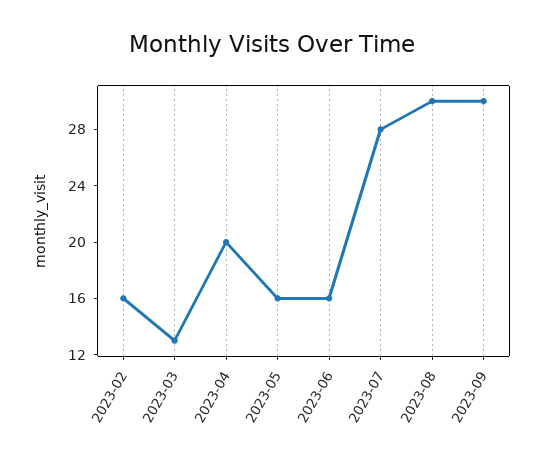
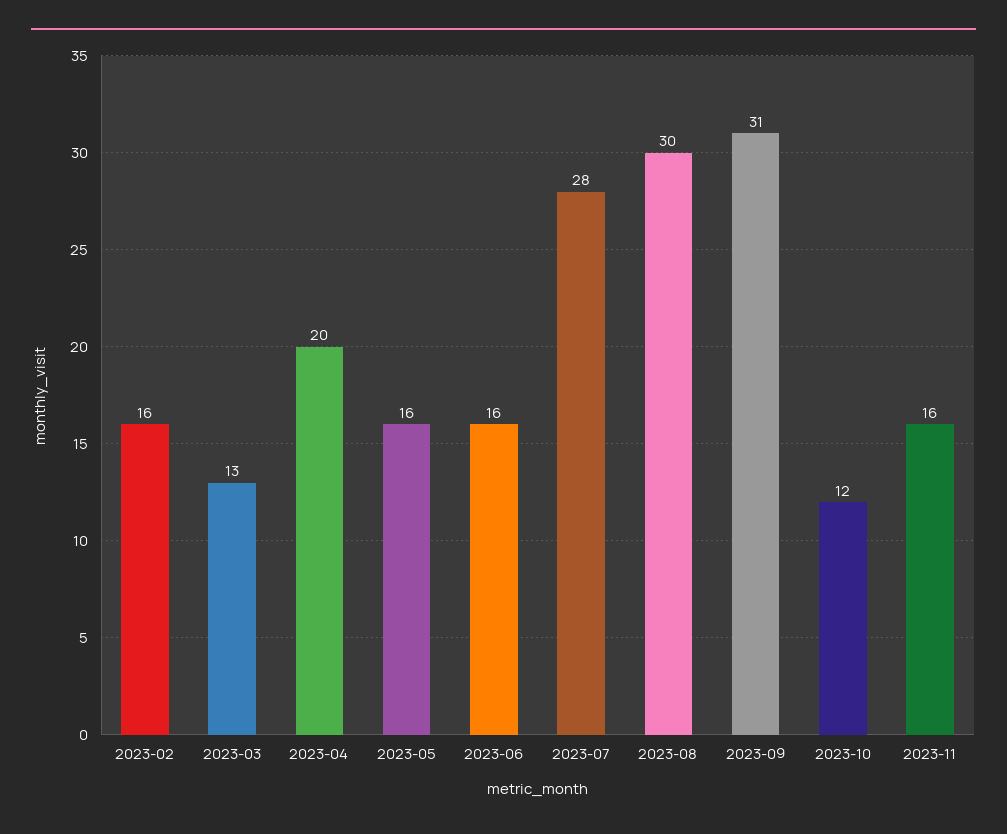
2023-09: 30 -> 31
2023-10: none -> 12
2023-11: none -> 16

